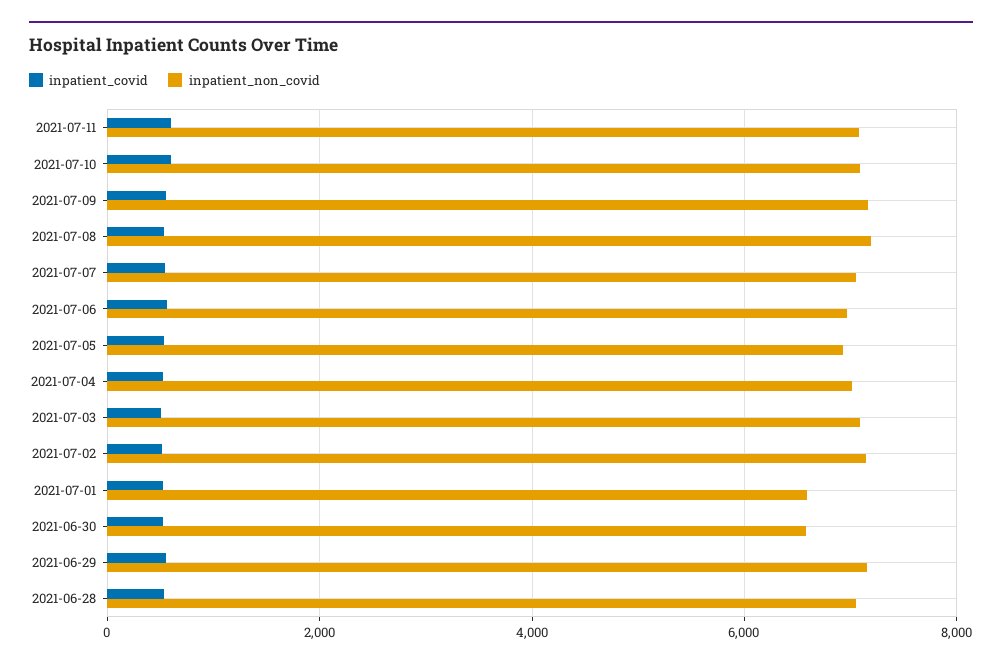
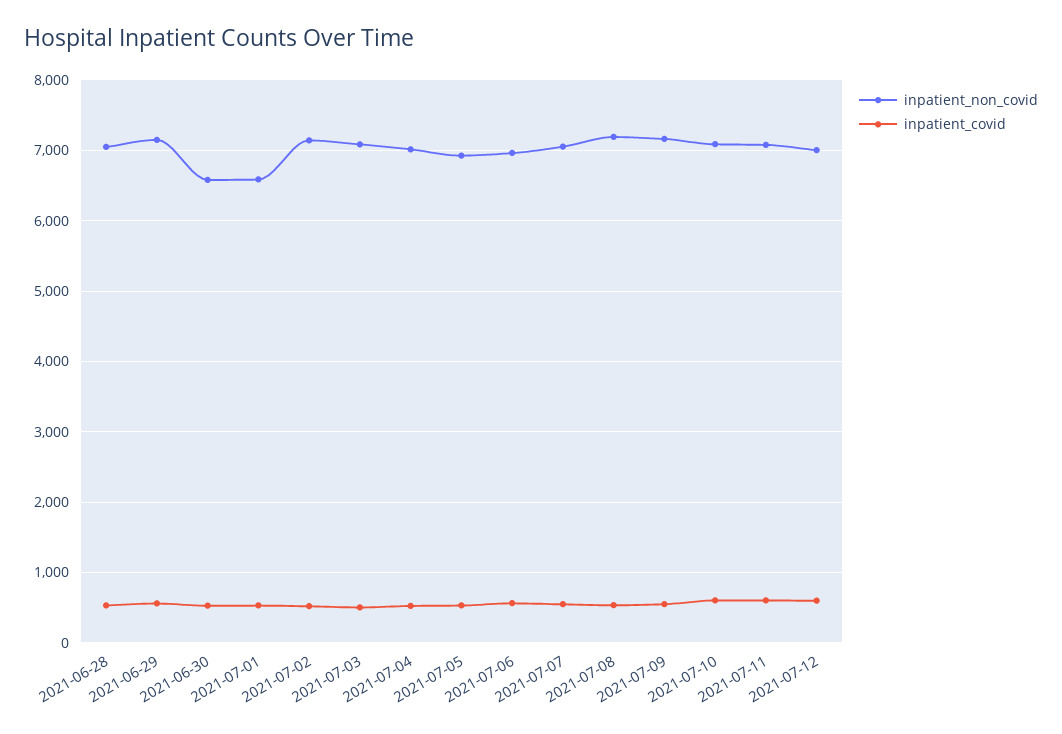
inpatient_non_covid, 2021-07-12: none -> 7000
inpatient_covid, 2021-07-12: none -> 600

